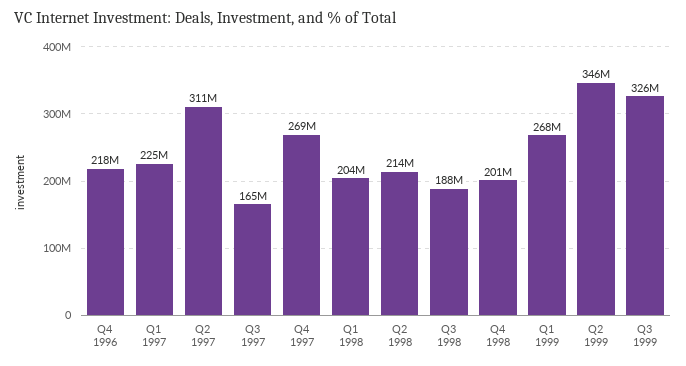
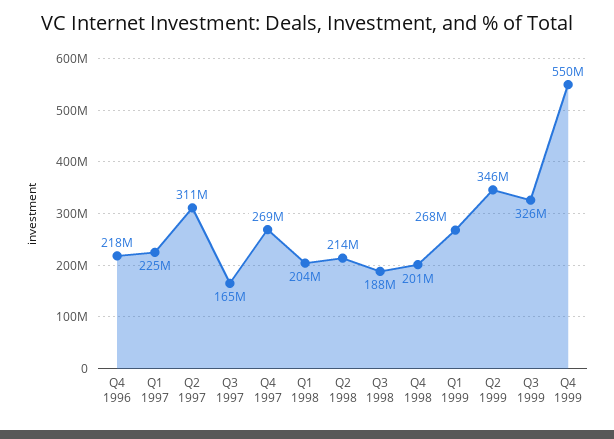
Q4 1999: none -> 550000000

